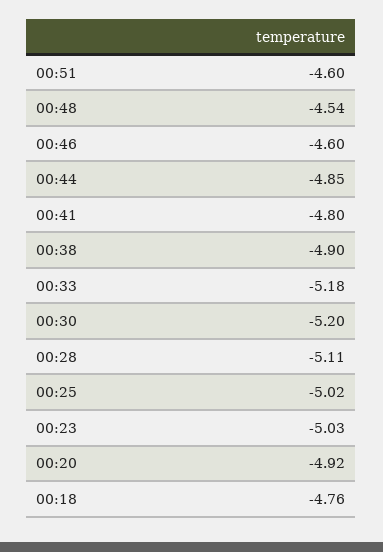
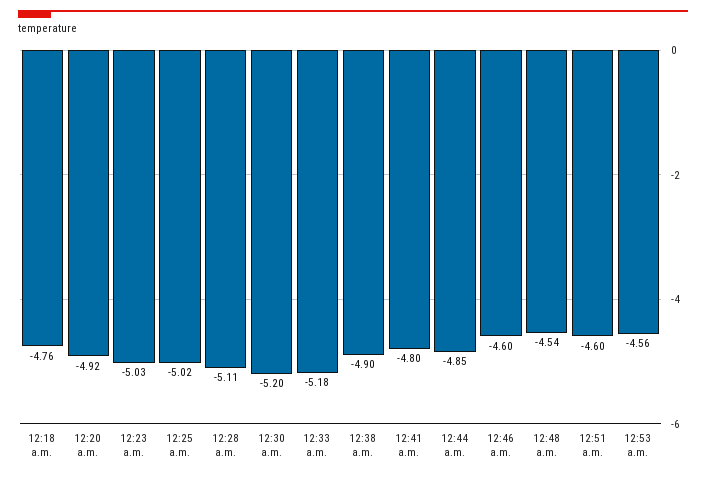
12:53 a.m.: none -> -4.56

